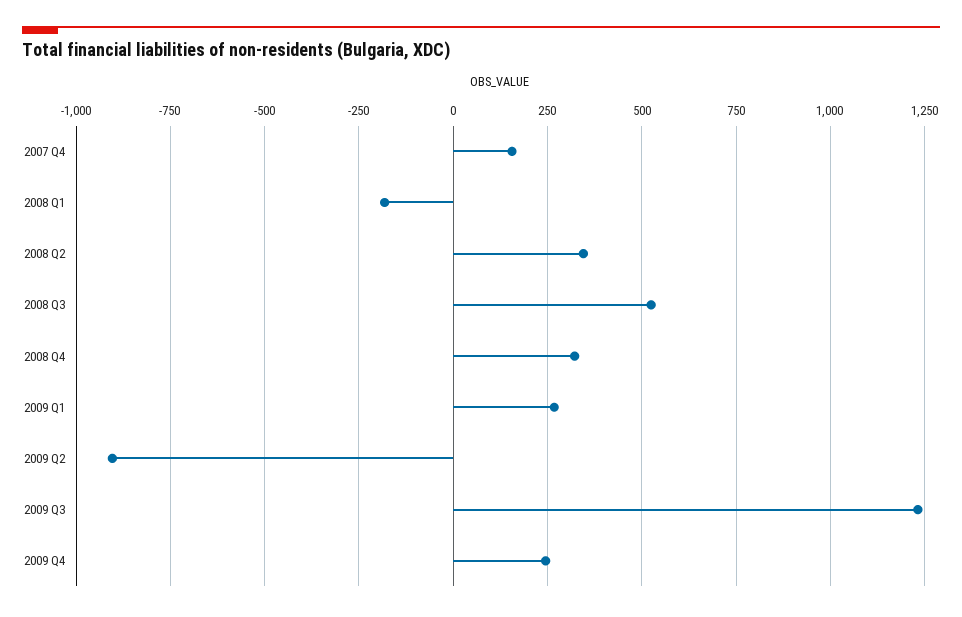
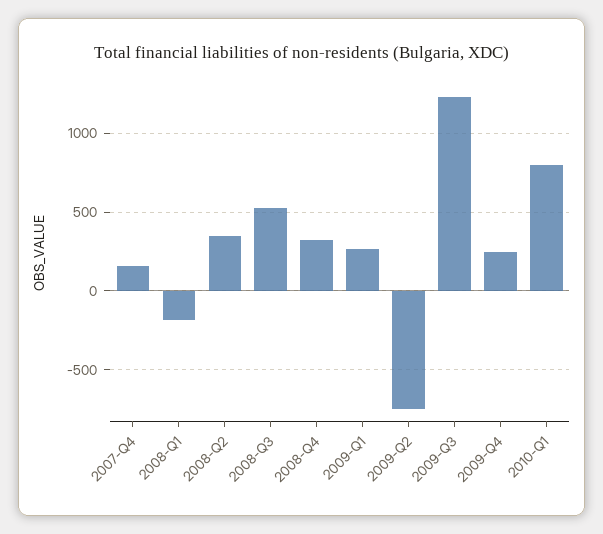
2009 Q2: -900 -> -750
2010-Q1: none -> 800

